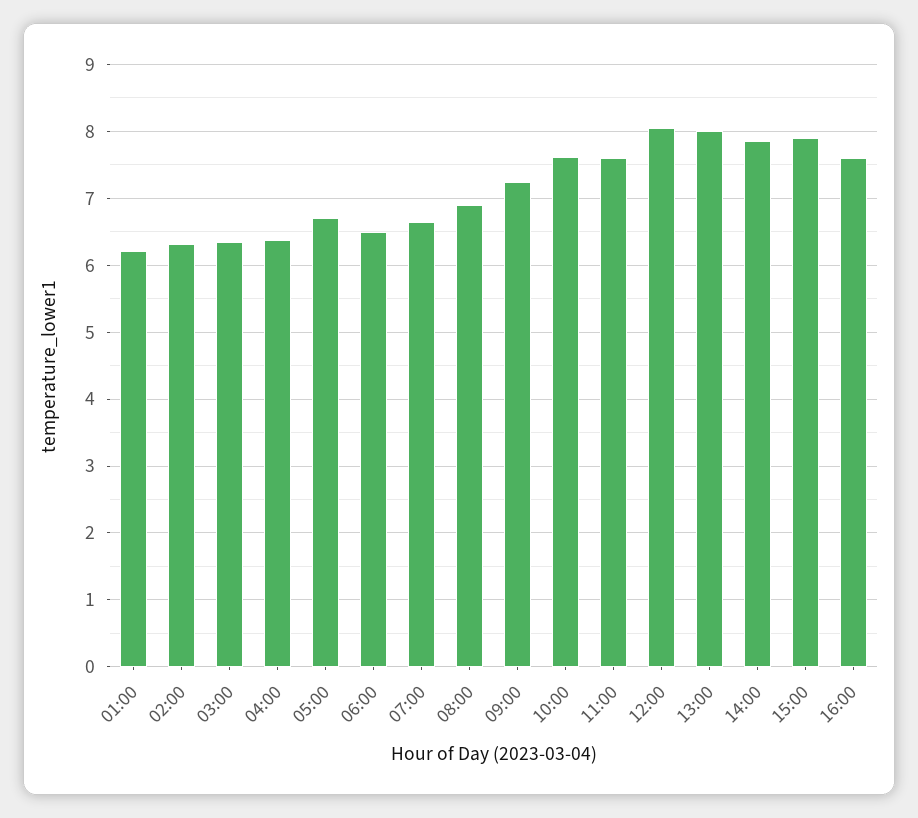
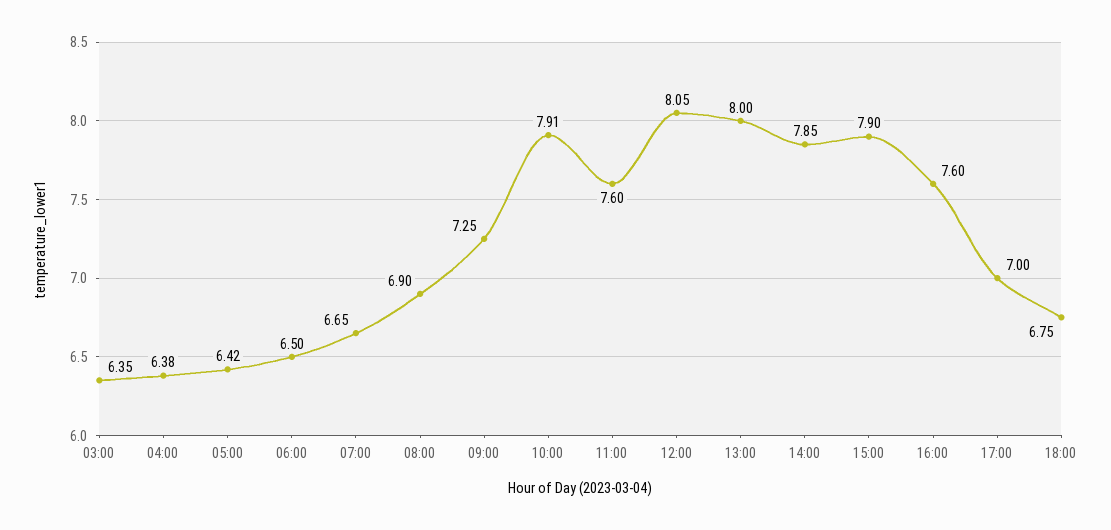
01:00: 6.2 -> none
02:00: 6.3 -> none
05:00: 6.7 -> 6.42
10:00: 7.6 -> 7.91
17:00: none -> 7
18:00: none -> 6.75

